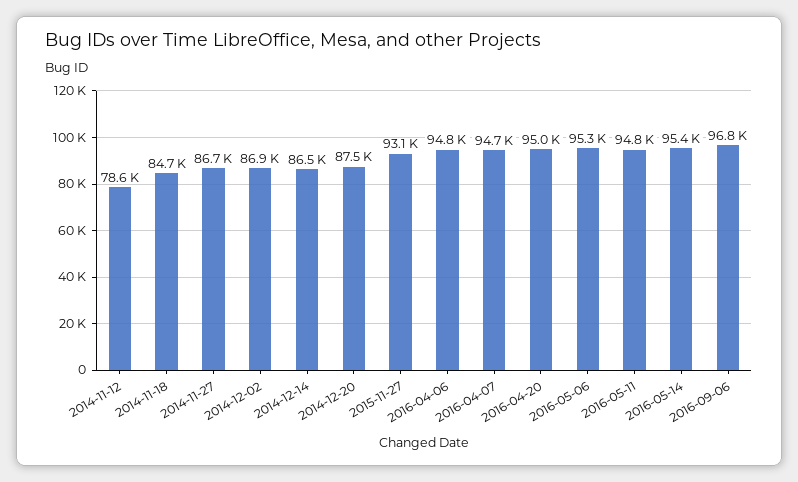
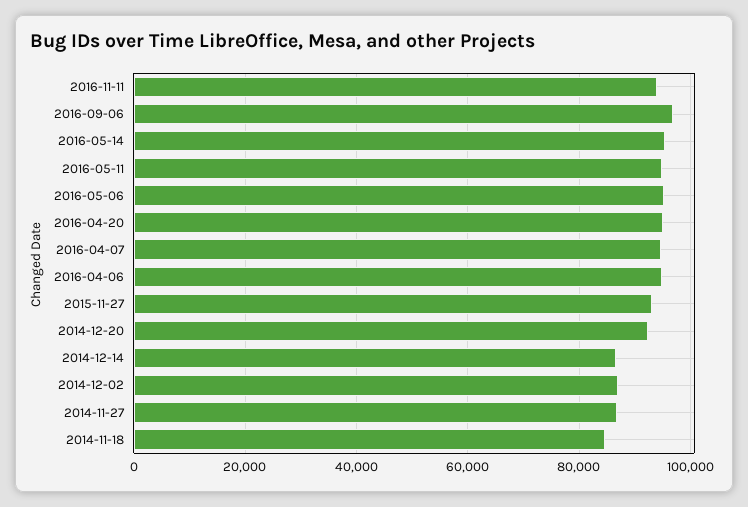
2014-11-12: 78600 -> none
2014-12-20: 87500 -> 92000
2016-11-11: none -> 94000

